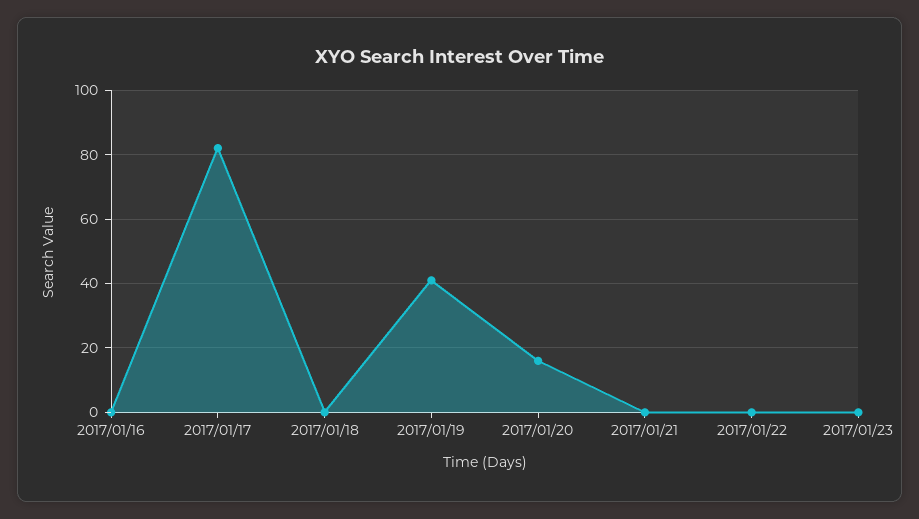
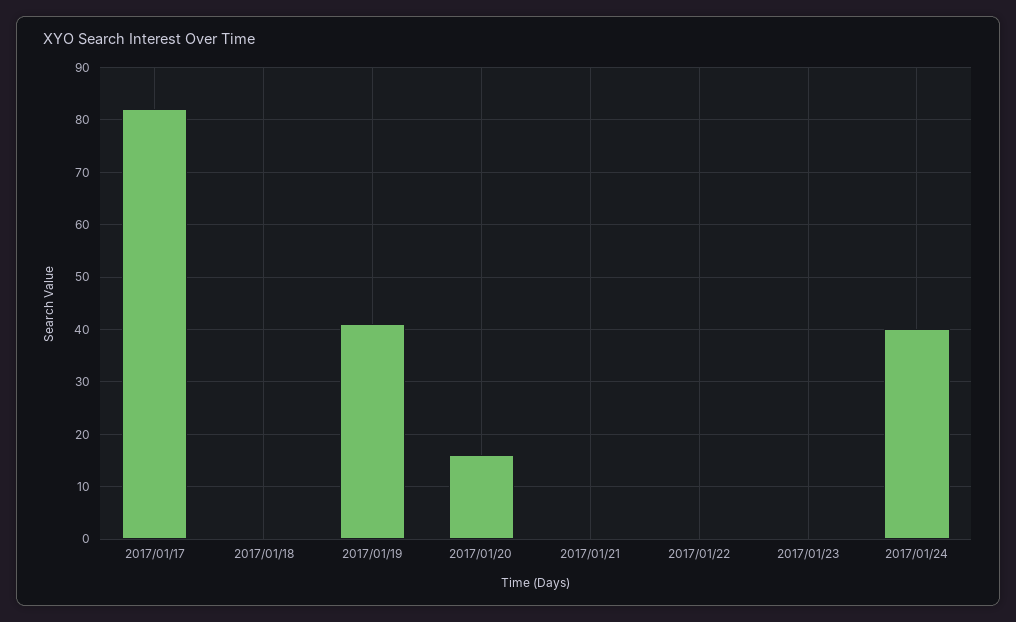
2017/01/16: 0 -> none
2017/01/24: none -> 40

